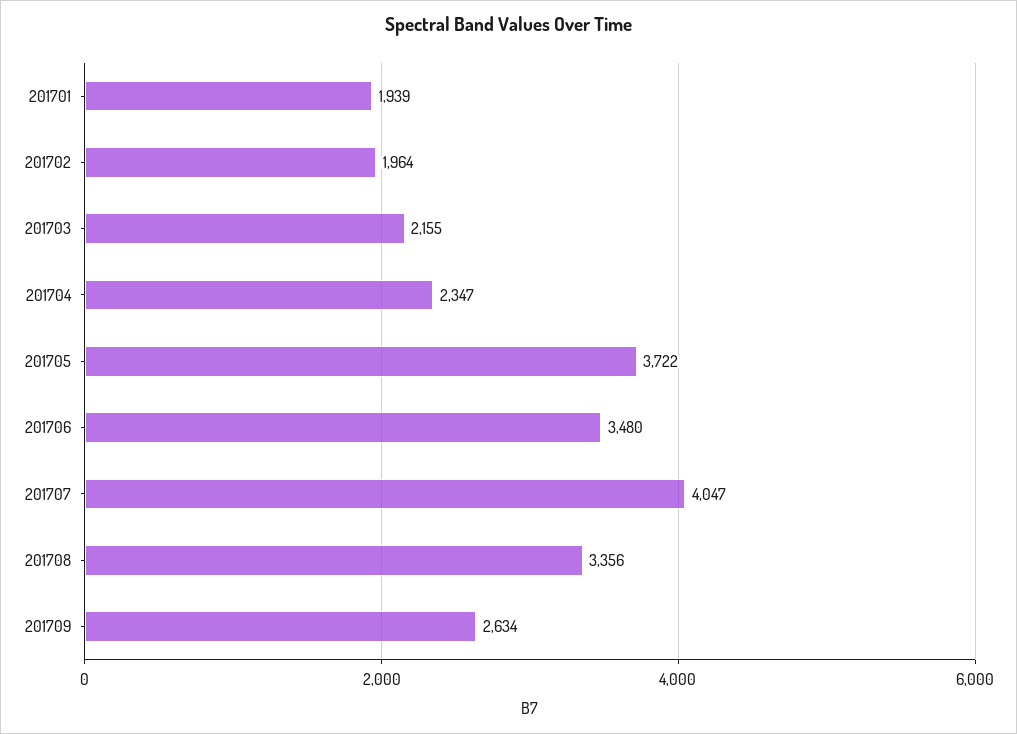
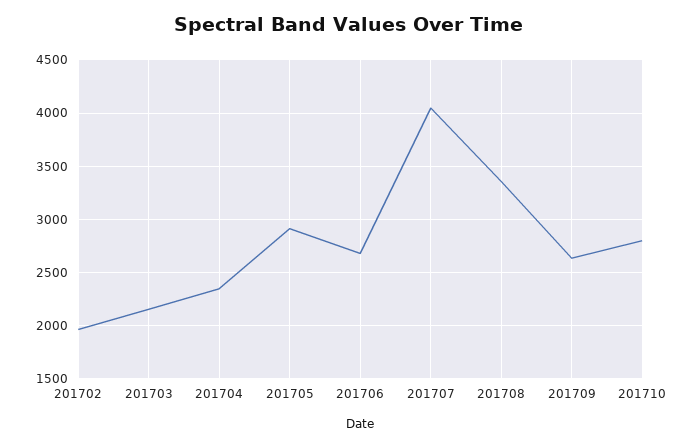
201701: 1939 -> none
201705: 3722 -> 2900
201706: 3480 -> 2700
201710: none -> 2800

